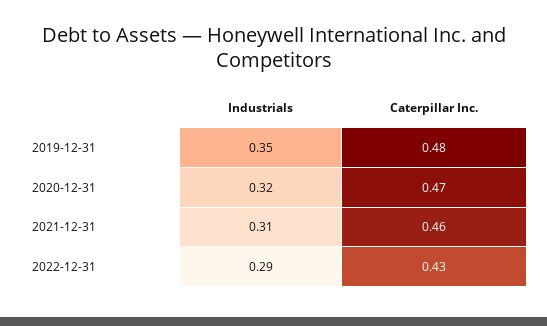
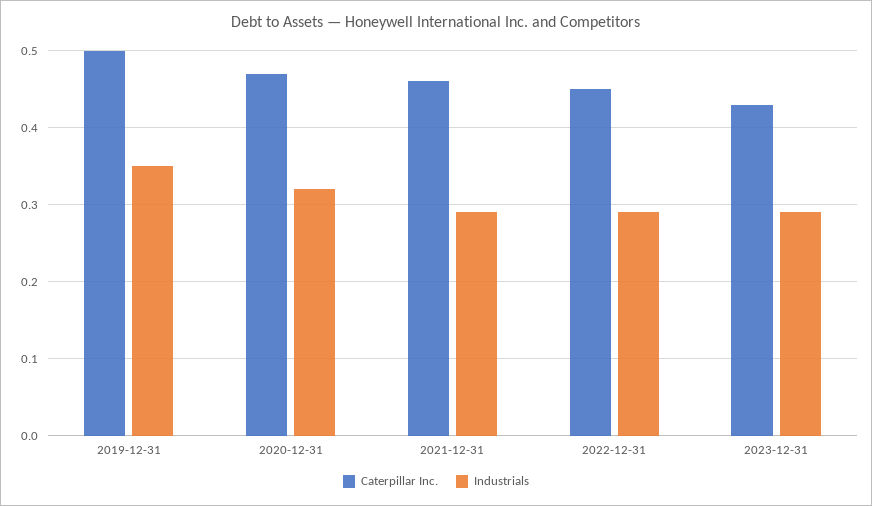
Caterpillar Inc., 2019-12-31: 0.48 -> 0.5
Industrials, 2021-12-31: 0.31 -> 0.29
Caterpillar Inc., 2022-12-31: 0.43 -> 0.45
Caterpillar Inc., 2023-12-31: none -> 0.43
Industrials, 2023-12-31: none -> 0.29

